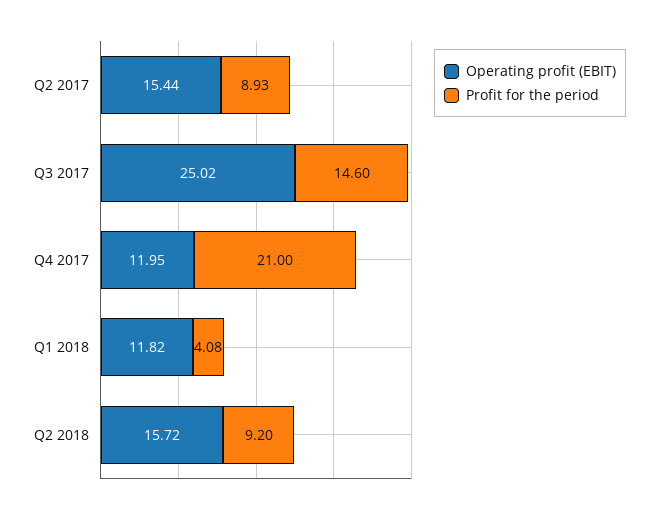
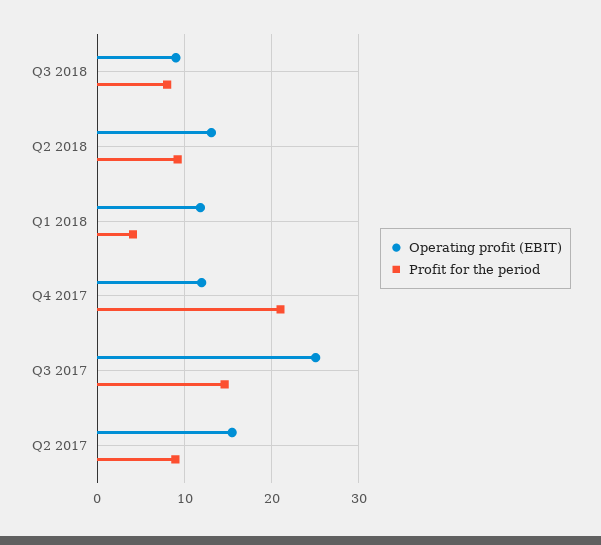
Operating profit (EBIT), Q2 2018: 15.72 -> 13
Operating profit (EBIT), Q3 2018: none -> 9
Profit for the period, Q3 2018: none -> 8

